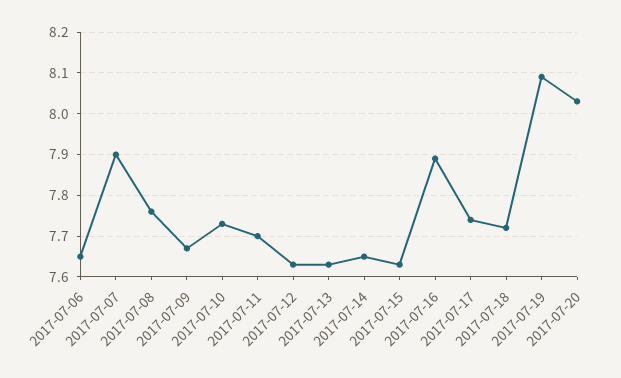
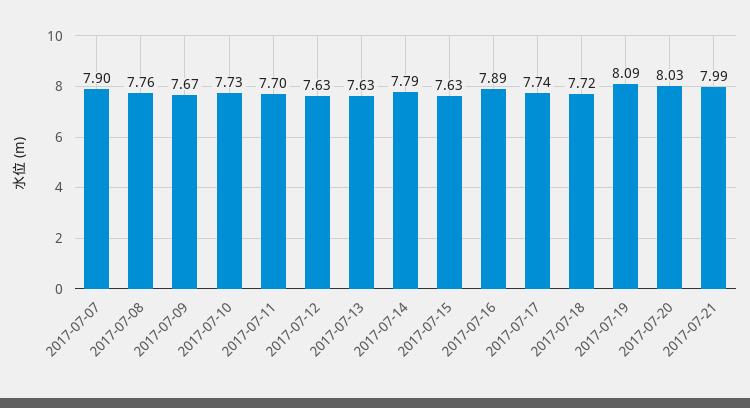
2017-07-06: 7.65 -> none
2017-07-14: 7.65 -> 7.79
2017-07-21: none -> 7.99

